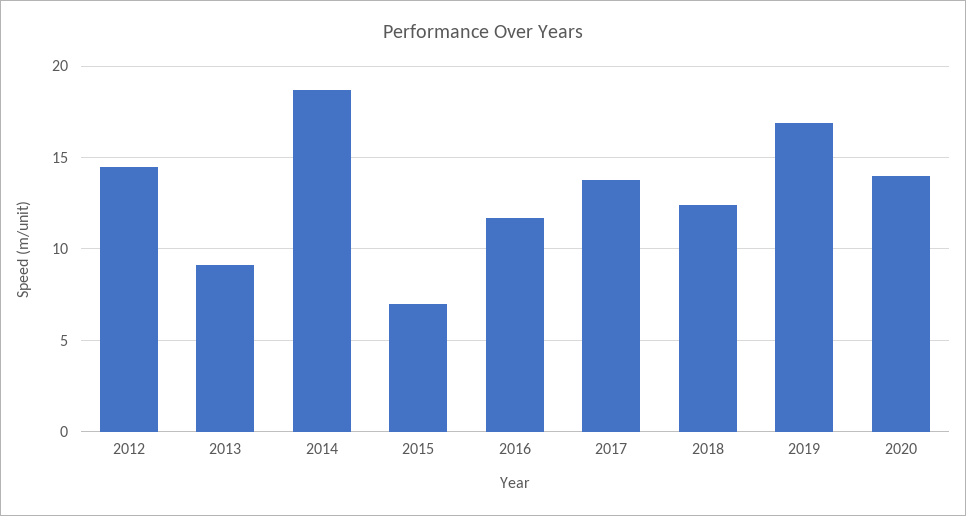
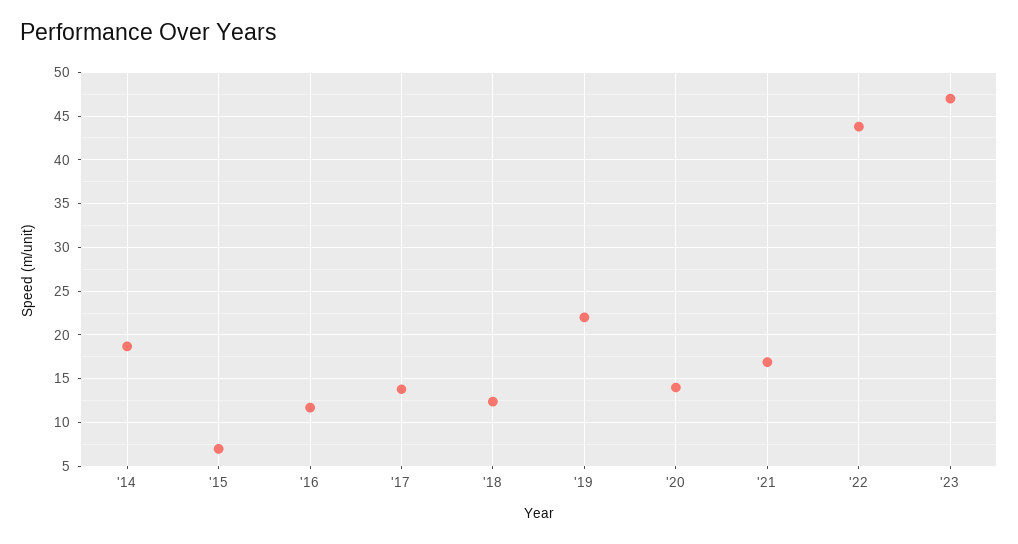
2012: 14.5 -> none
2013: 9 -> none
2019: 17 -> 22
'21: none -> 17
'22: none -> 44
'23: none -> 47

